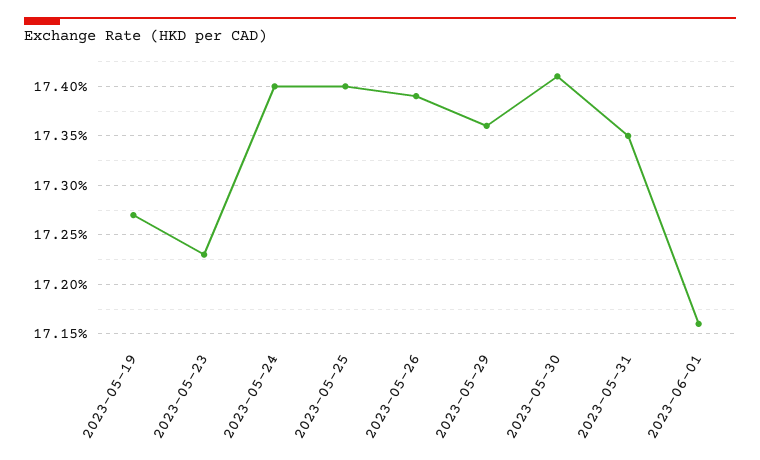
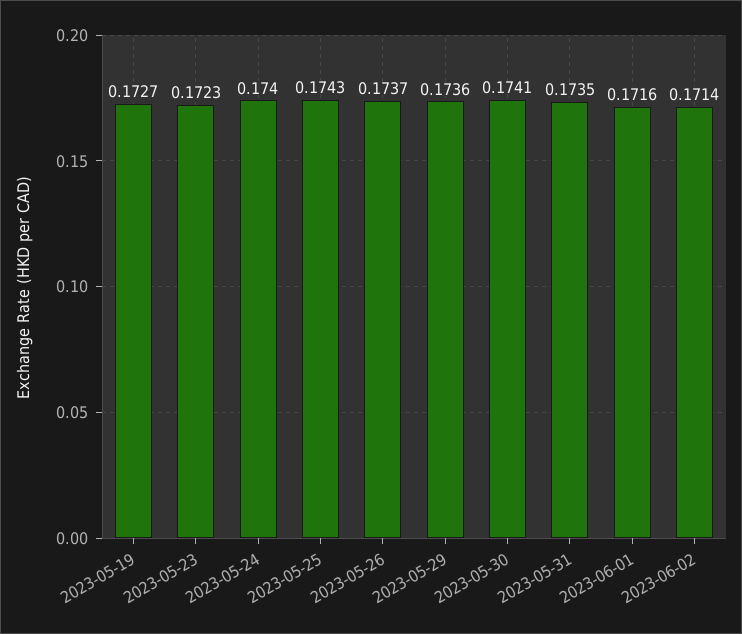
2023-05-25: 0.174 -> 0.1743
2023-05-26: 0.1739 -> 0.1737
2023-06-02: none -> 0.1714

